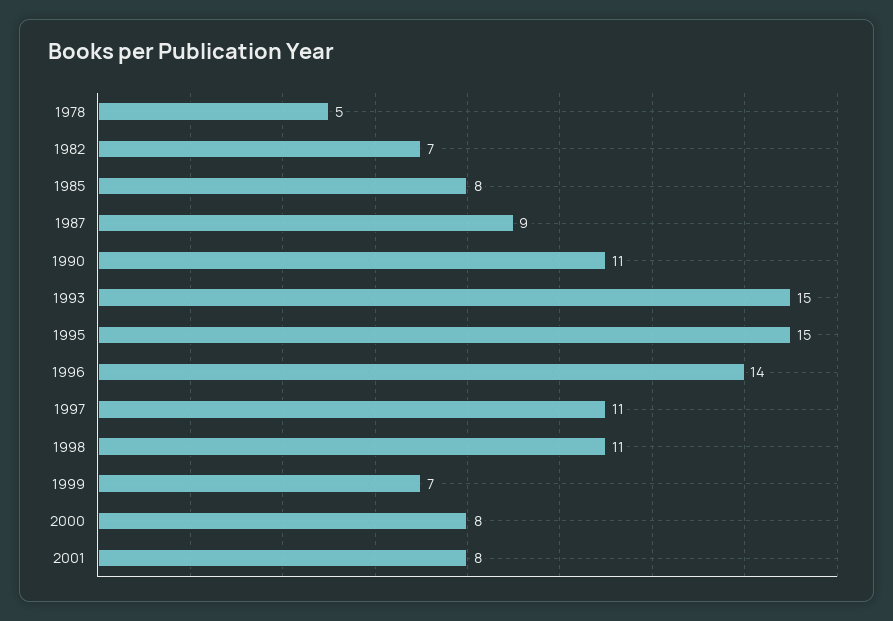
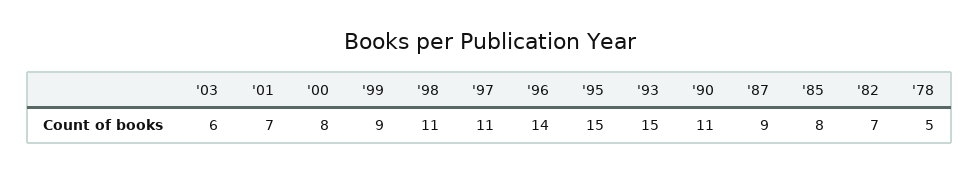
1999: 7 -> 9
2001: 8 -> 7
'03: none -> 6

